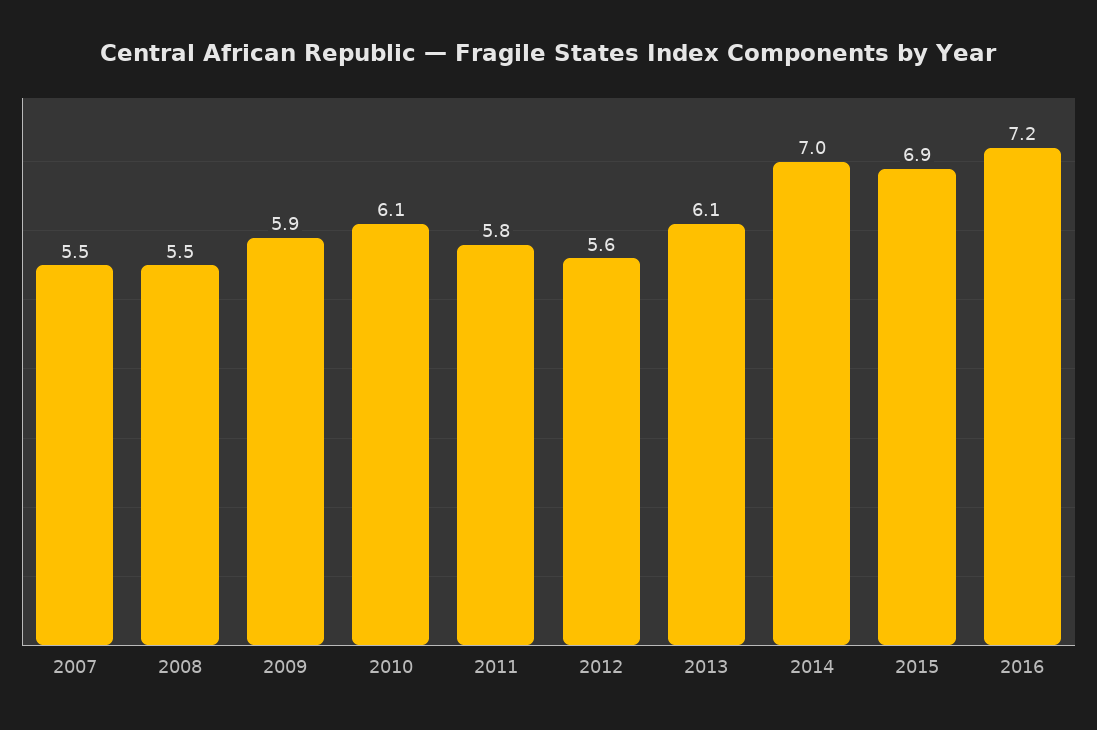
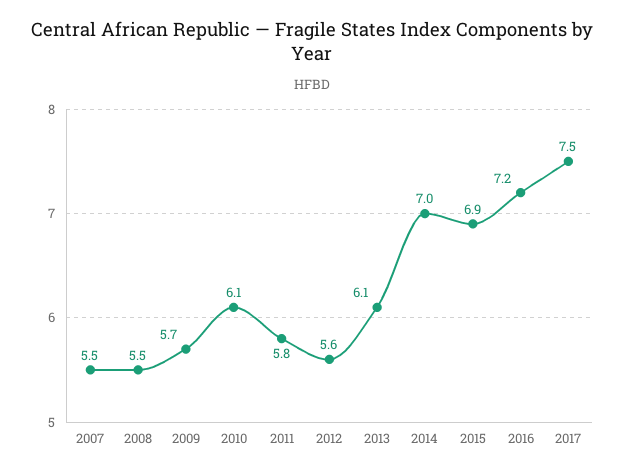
2009: 5.9 -> 5.7
2017: none -> 7.5

